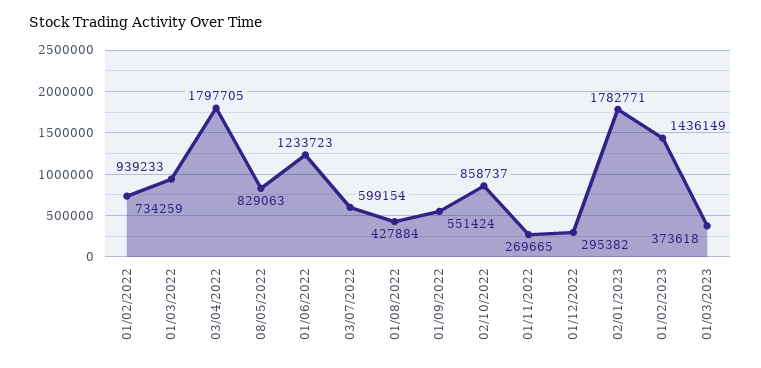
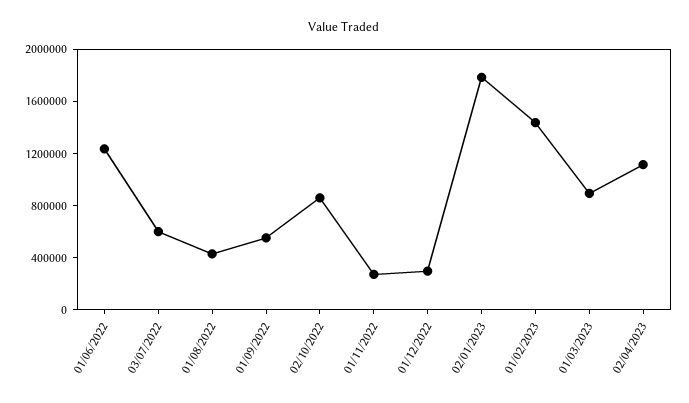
01/02/2022: 734259 -> none
01/03/2022: 939233 -> none
03/04/2022: 1797705 -> none
08/05/2022: 829063 -> none
01/03/2023: 373618 -> 900000
02/04/2023: none -> 1100000

